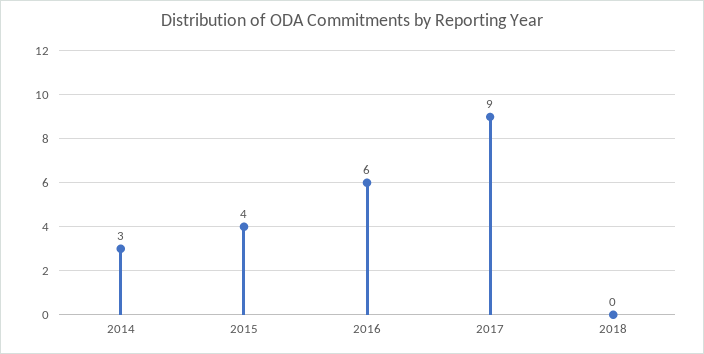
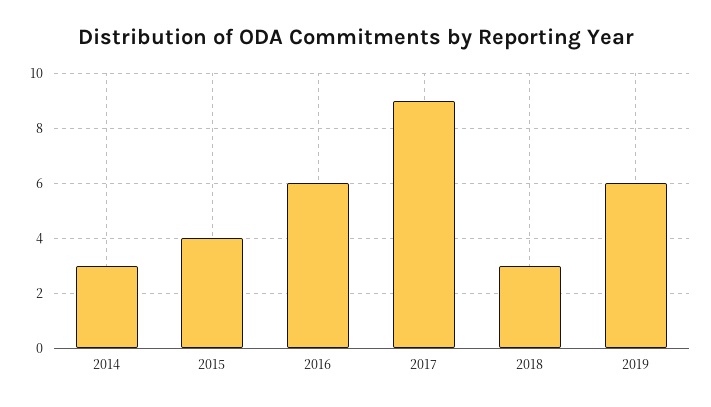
2018: 0 -> 3
2019: none -> 6

